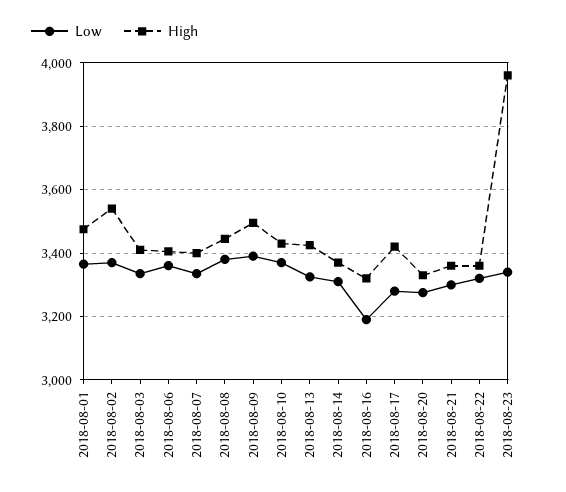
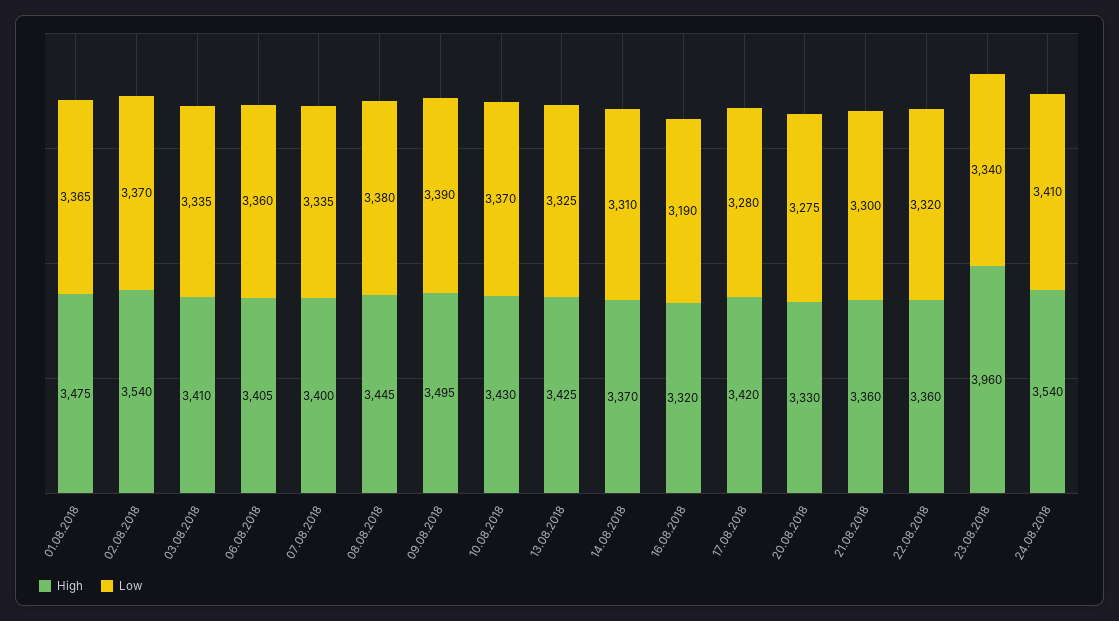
High, 24.08.2018: none -> 3540
Low, 24.08.2018: none -> 3410

